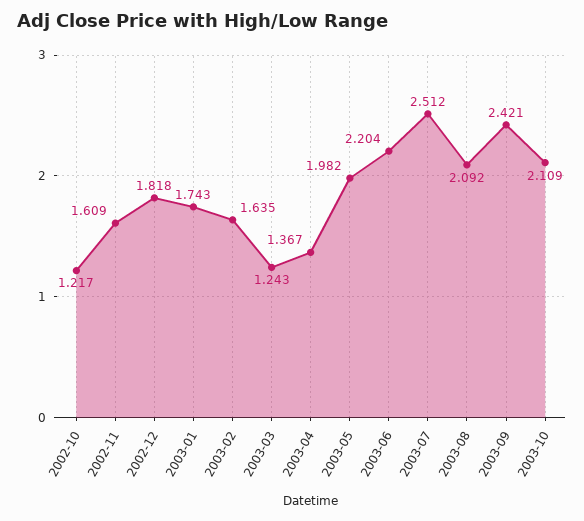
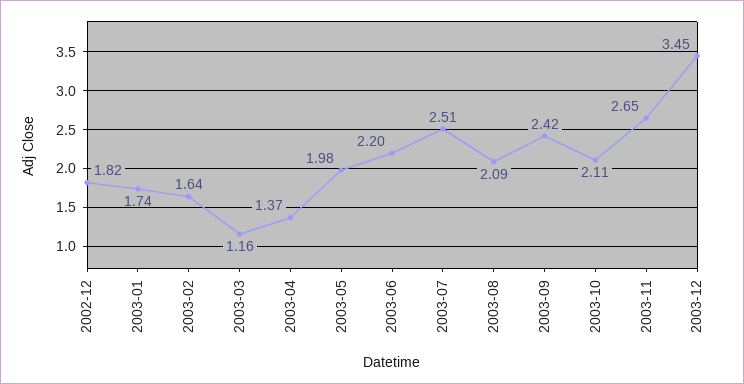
2002-10: 1.217 -> none
2002-11: 1.609 -> none
2003-03: 1.243 -> 1.16
2003-11: none -> 2.65
2003-12: none -> 3.45

